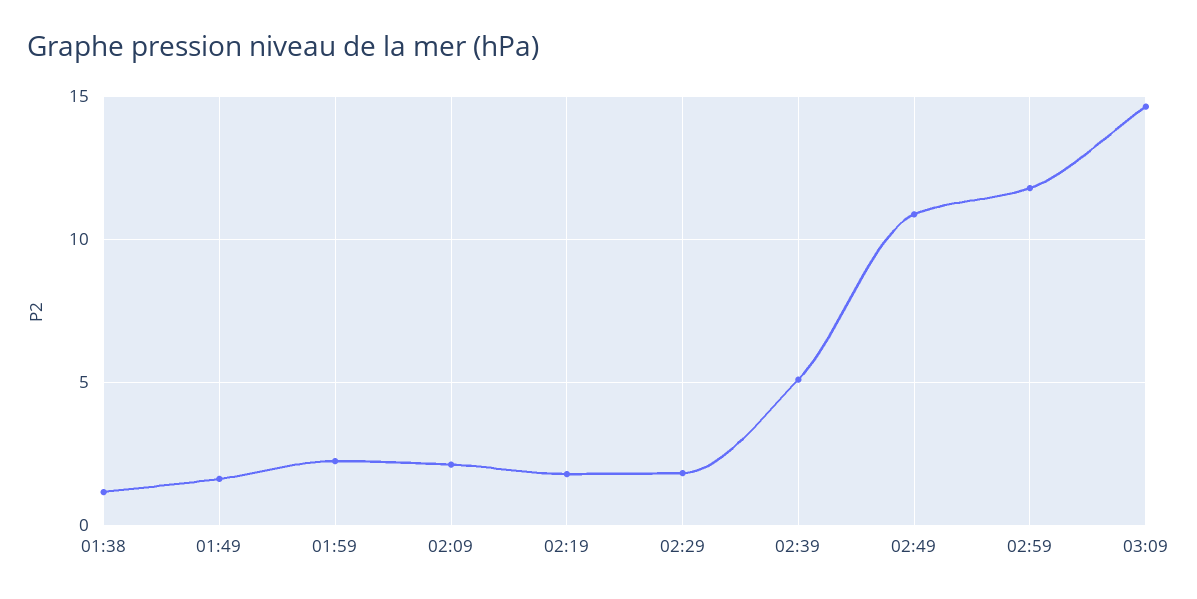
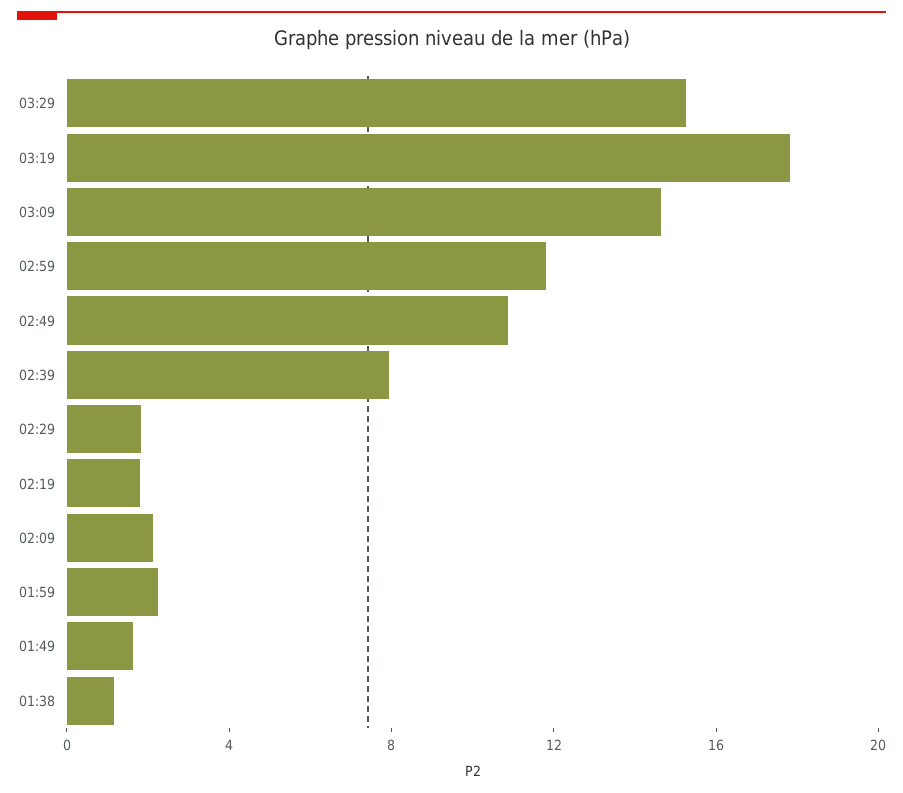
02:39: 5 -> 8
03:29: none -> 15
03:19: none -> 18

